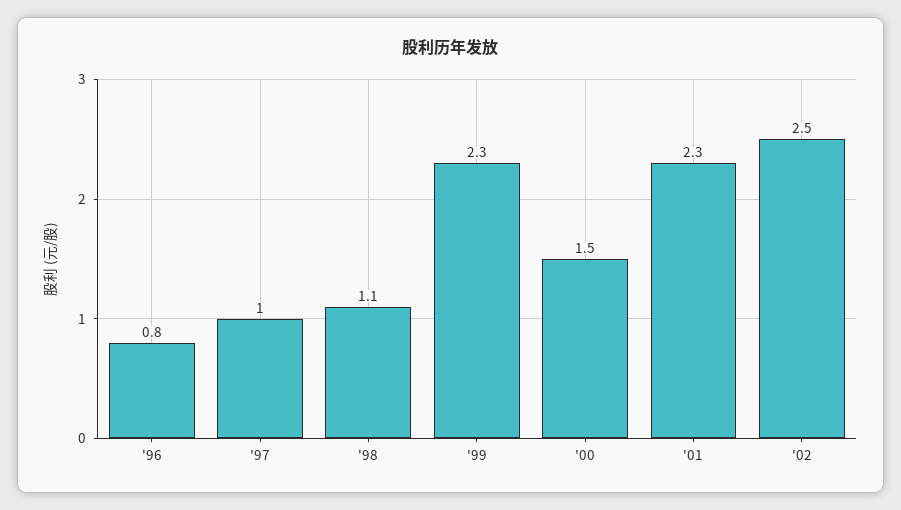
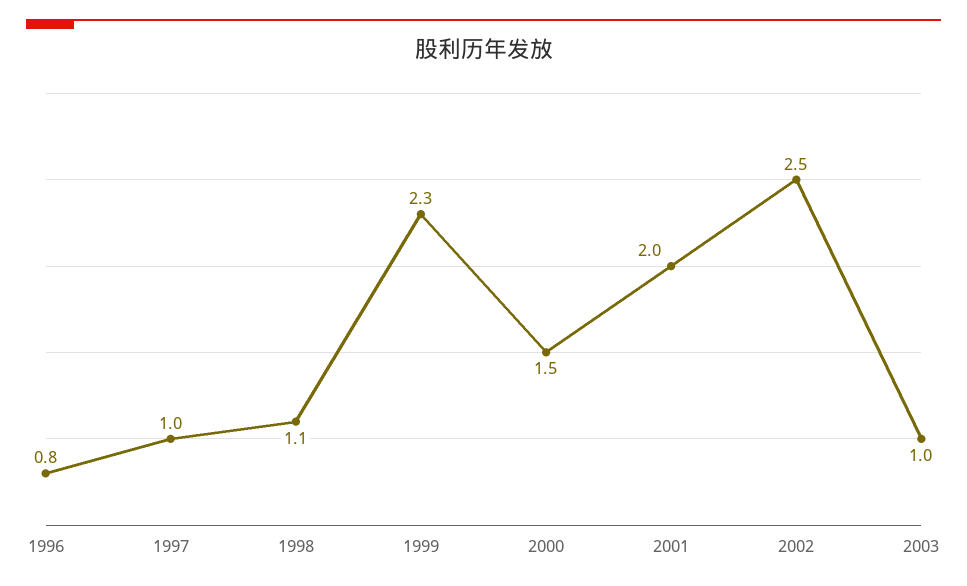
'01: 2.3 -> 2
2003: none -> 1

